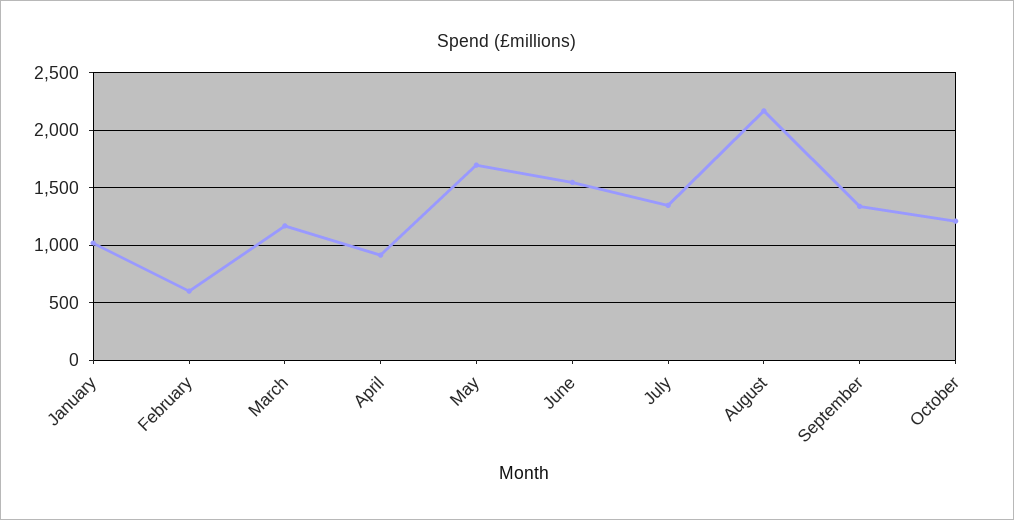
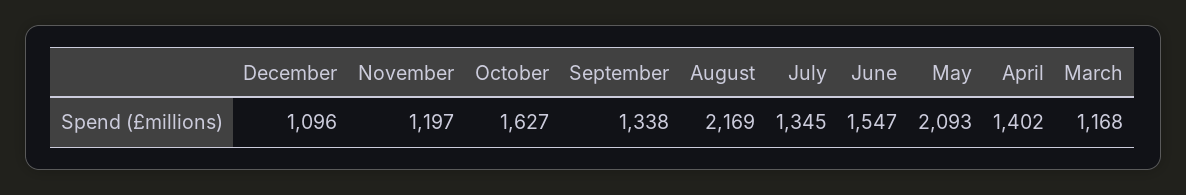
January: 1000 -> none
February: 600 -> none
April: 900 -> 1402
May: 1700 -> 2093
October: 1200 -> 1627
December: none -> 1096
November: none -> 1197

